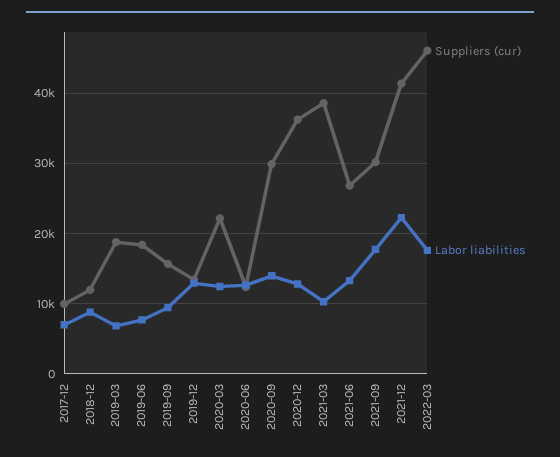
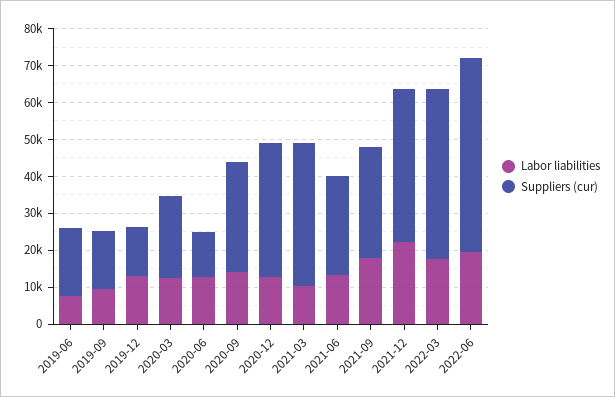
Suppliers (cur), 2017-12: 10000 -> none
Labor liabilities, 2017-12: 7000 -> none
Suppliers (cur), 2018-12: 12000 -> none
Labor liabilities, 2018-12: 9000 -> none
Suppliers (cur), 2019-03: 19000 -> none
Labor liabilities, 2019-03: 7000 -> none
Labor liabilities, 2022-06: none -> 20000
Suppliers (cur), 2022-06: none -> 52500

